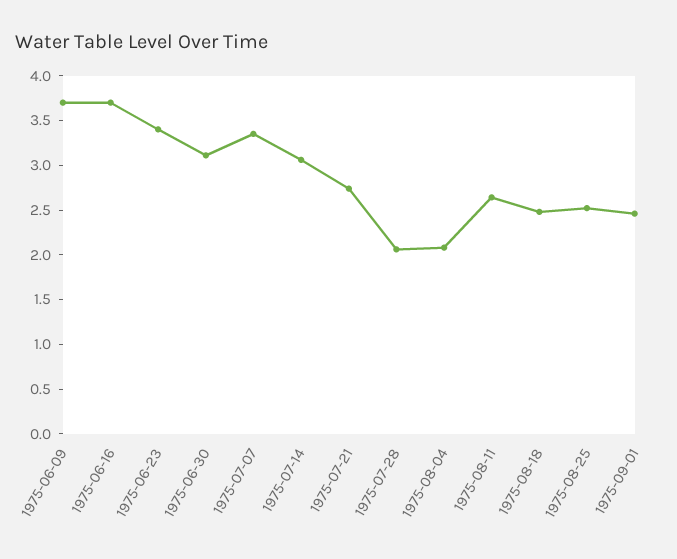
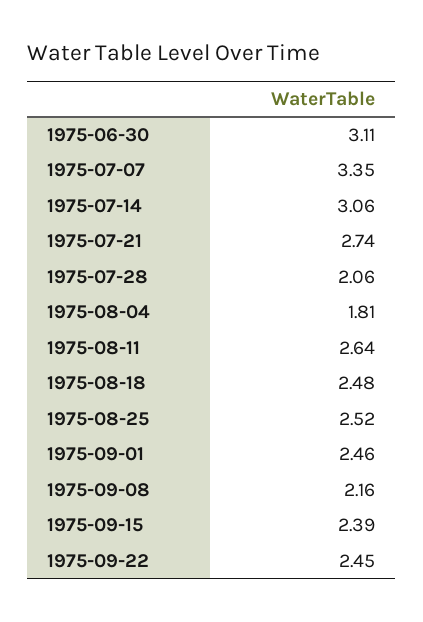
1975-06-09: 3.7 -> none
1975-06-16: 3.7 -> none
1975-06-23: 3.4 -> none
1975-08-04: 2.1 -> 1.81
1975-09-08: none -> 2.16
1975-09-15: none -> 2.39
1975-09-22: none -> 2.45

